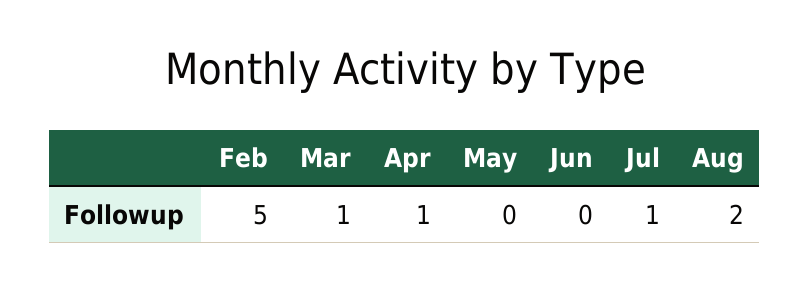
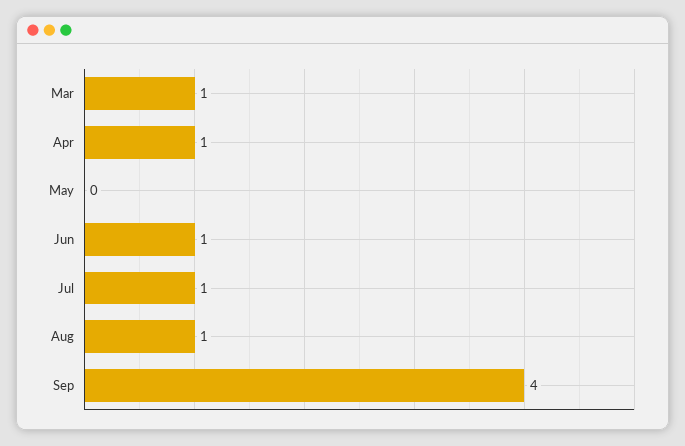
Feb: 5 -> none
Jun: 0 -> 1
Aug: 2 -> 1
Sep: none -> 4

